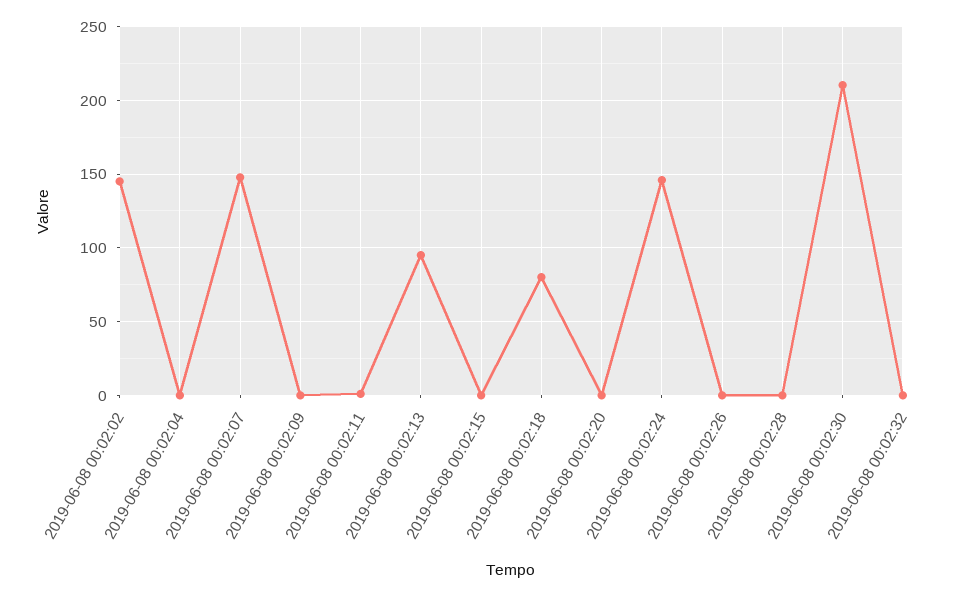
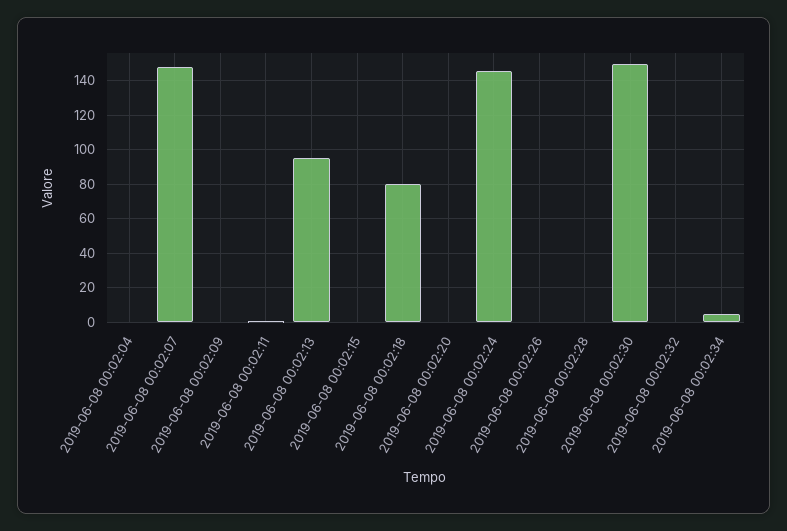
2019-06-08 00:02:02: 145 -> none
2019-06-08 00:02:30: 210 -> 150
2019-06-08 00:02:34: none -> 5

